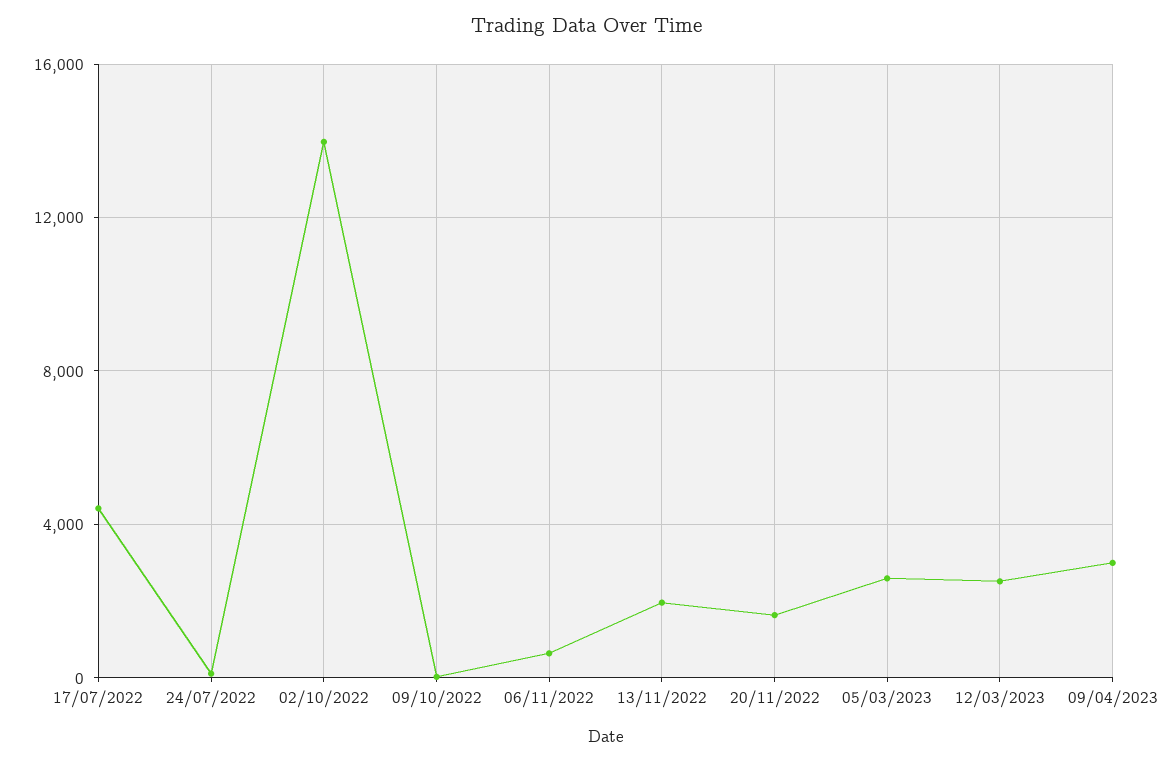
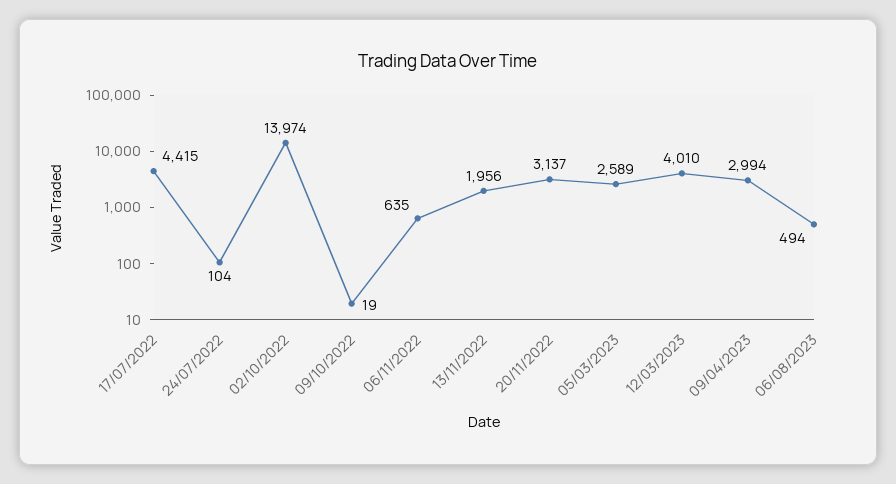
20/11/2022: 1500 -> 3137
12/03/2023: 2500 -> 4010
06/08/2023: none -> 494

